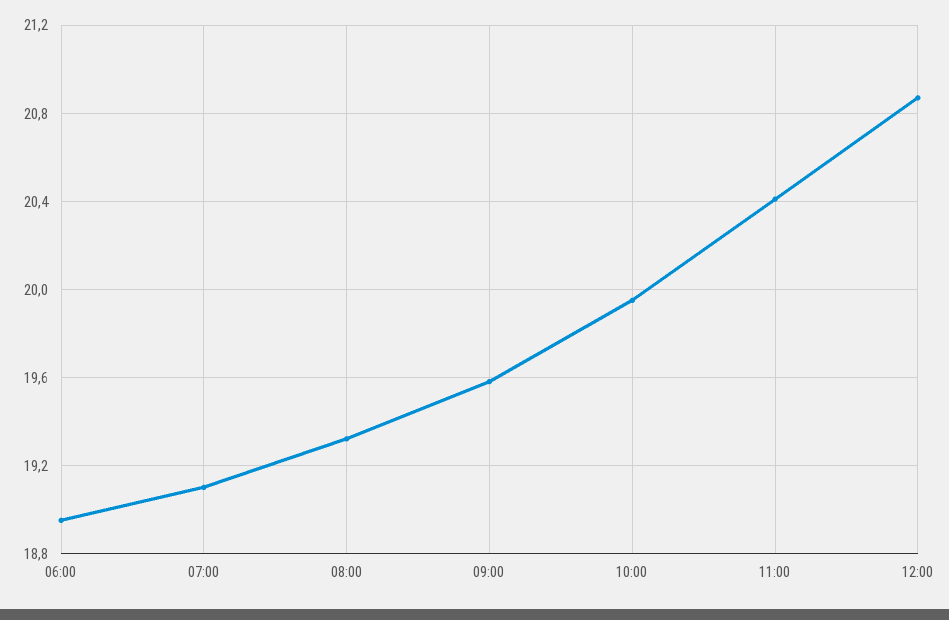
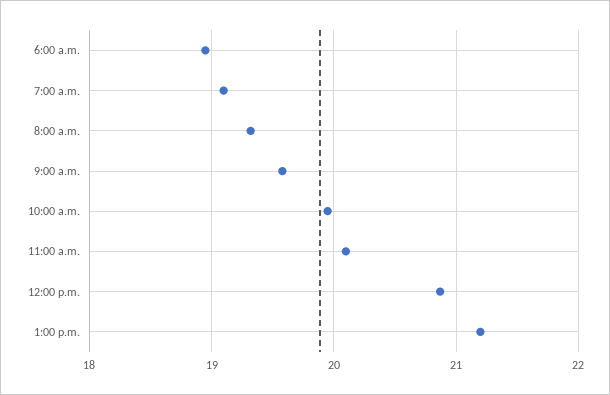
11:00: 20.4 -> 20.1
1:00 p.m.: none -> 21.2

